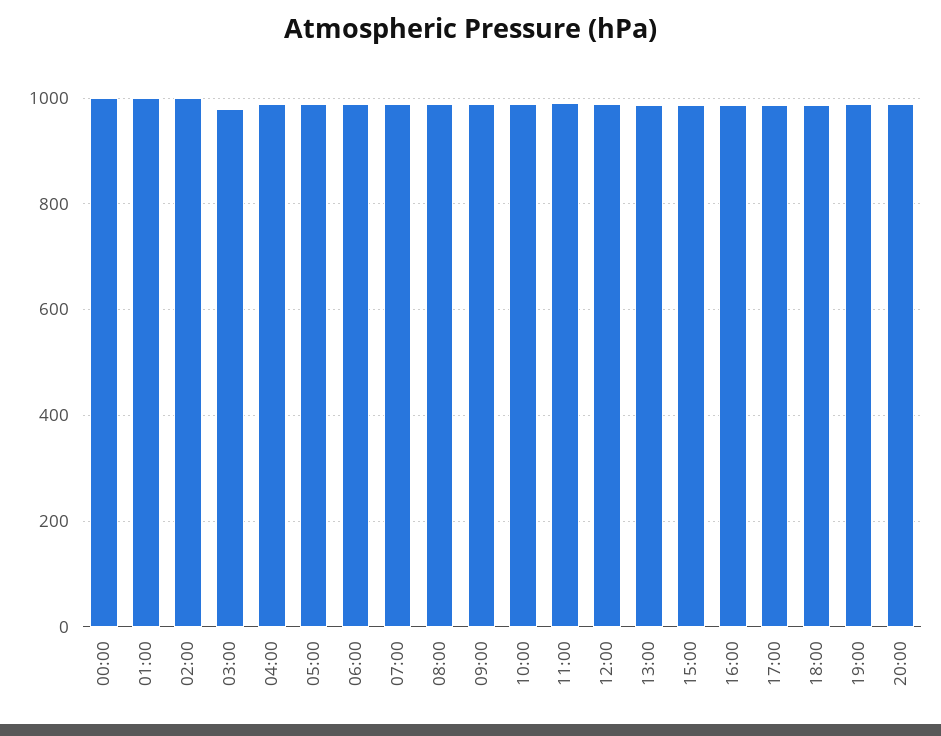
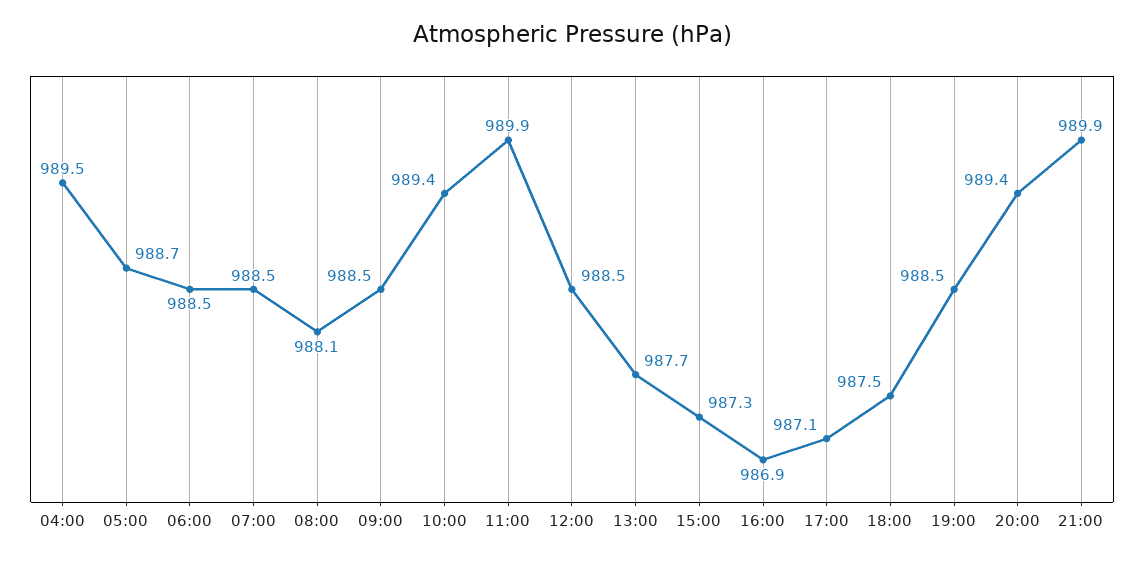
00:00: 1000 -> none
01:00: 1000 -> none
02:00: 1000 -> none
03:00: 980 -> none
21:00: none -> 989.9

